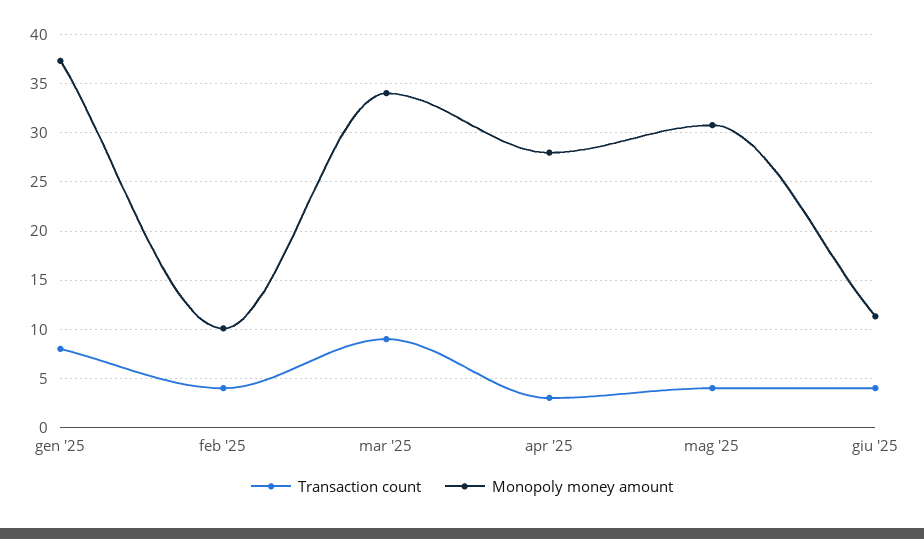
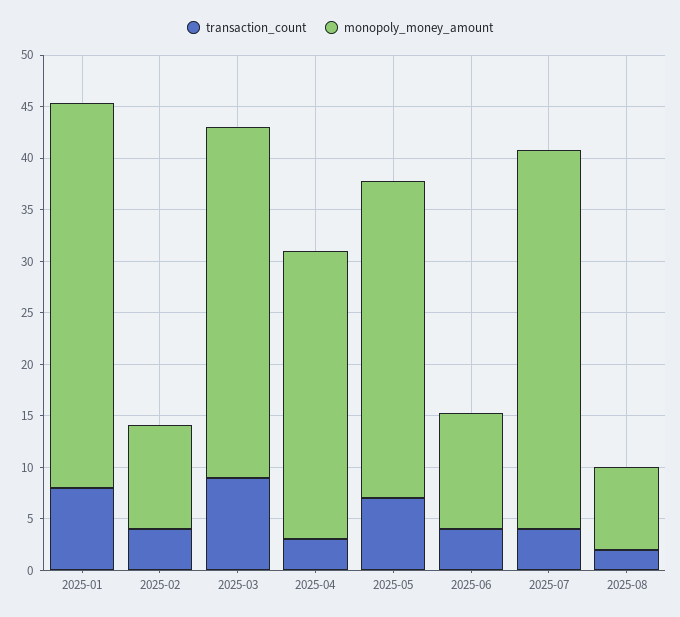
Transaction count, mag '25: 4 -> 7
Transaction count, 2025-07: none -> 4
Monopoly money amount, 2025-07: none -> 37
Transaction count, 2025-08: none -> 2
Monopoly money amount, 2025-08: none -> 8

